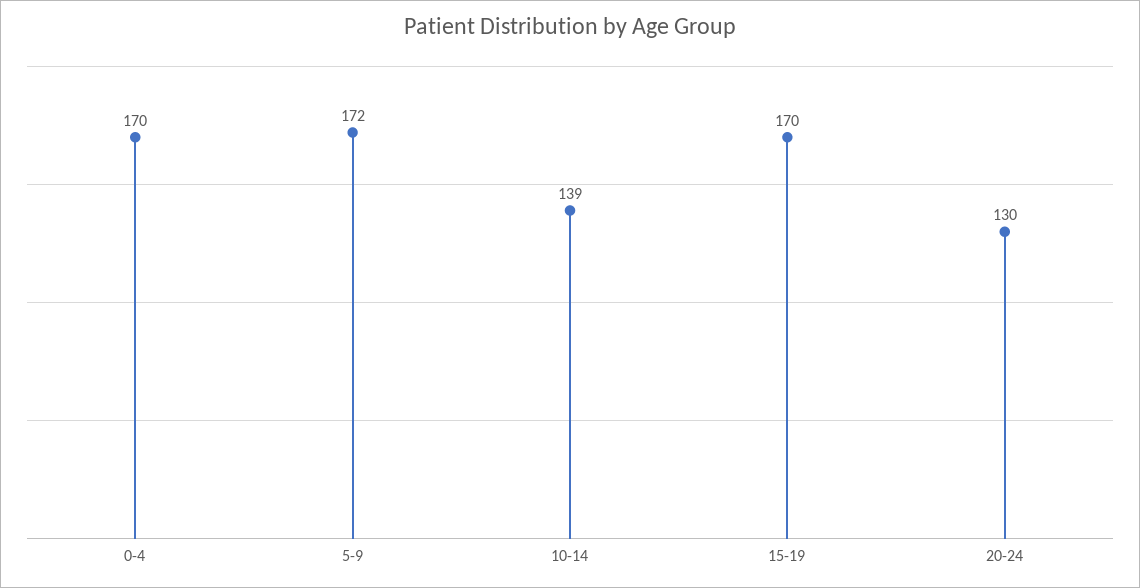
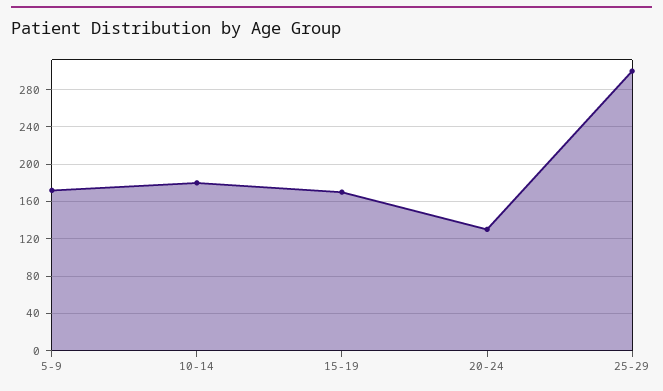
0-4: 170 -> none
10-14: 139 -> 180
25-29: none -> 300

